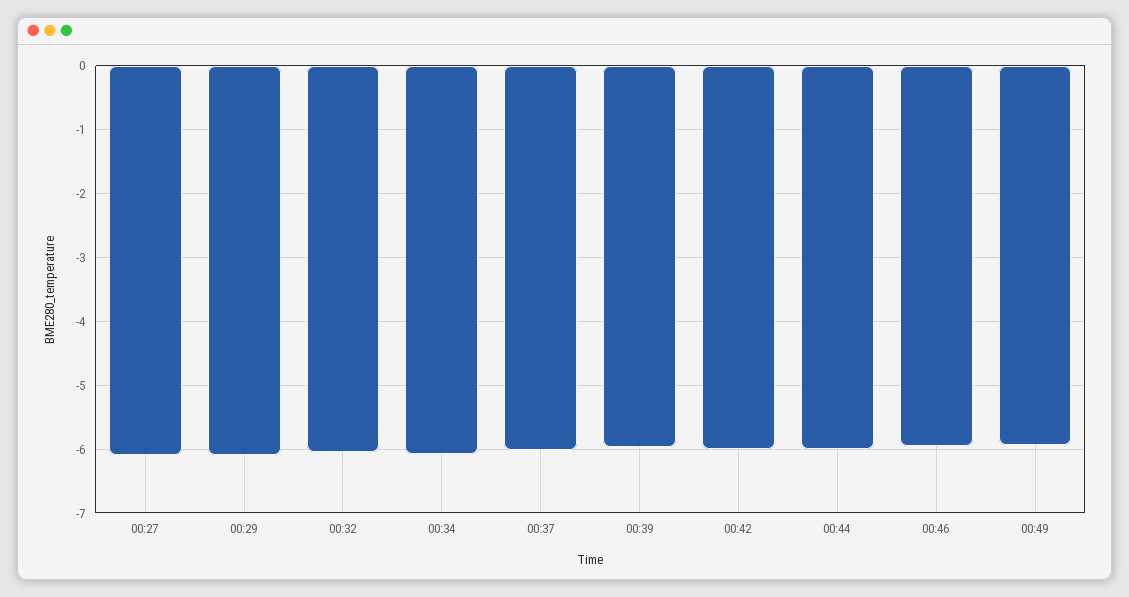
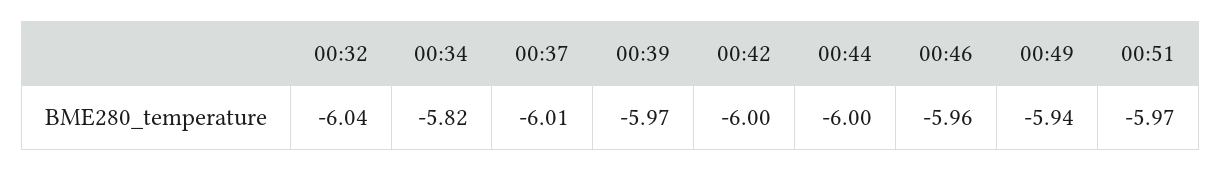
00:27: -6.1 -> none
00:29: -6.1 -> none
00:34: -6.1 -> -5.82
00:51: none -> -5.97

